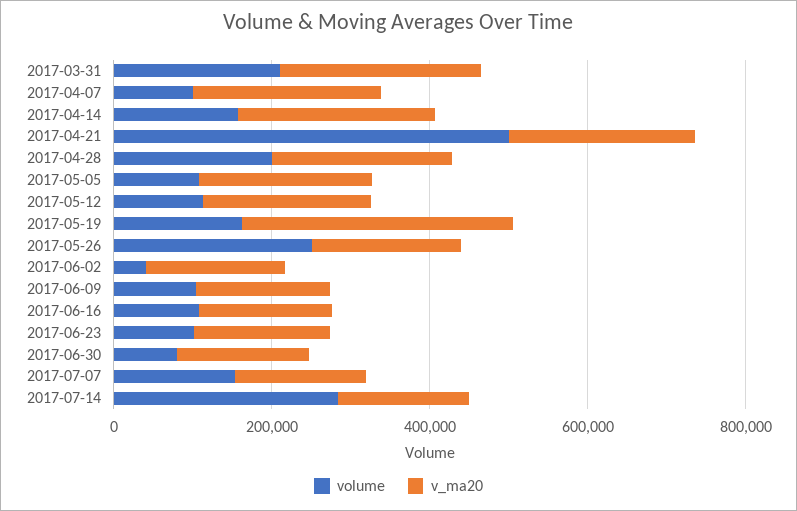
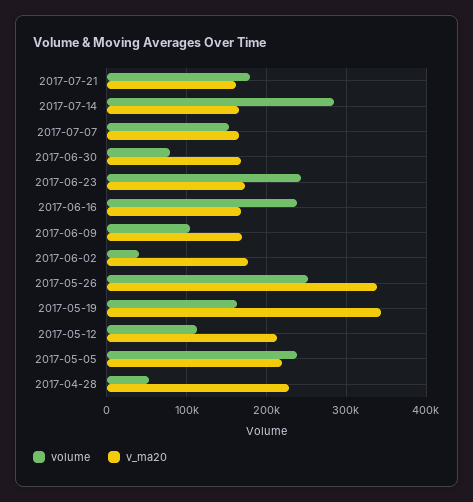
volume, 2017-03-31: 200000 -> none
v_ma20, 2017-03-31: 250000 -> none
volume, 2017-04-07: 100000 -> none
v_ma20, 2017-04-07: 250000 -> none
volume, 2017-04-14: 150000 -> none
v_ma20, 2017-04-14: 250000 -> none
volume, 2017-04-21: 500000 -> none
v_ma20, 2017-04-21: 250000 -> none
volume, 2017-04-28: 200000 -> 50000
volume, 2017-05-05: 100000 -> 240000
v_ma20, 2017-05-26: 200000 -> 340000
volume, 2017-06-16: 100000 -> 240000
volume, 2017-06-23: 100000 -> 240000
volume, 2017-07-21: none -> 180000
v_ma20, 2017-07-21: none -> 160000

